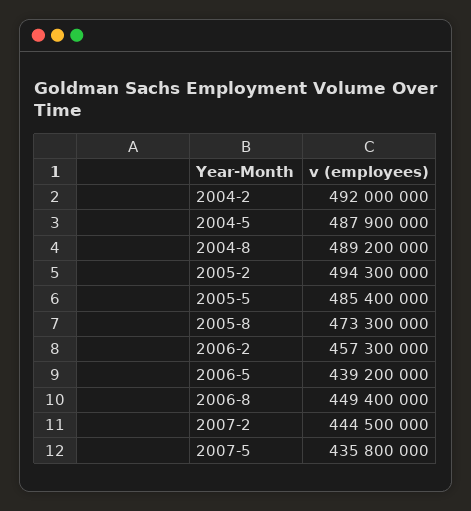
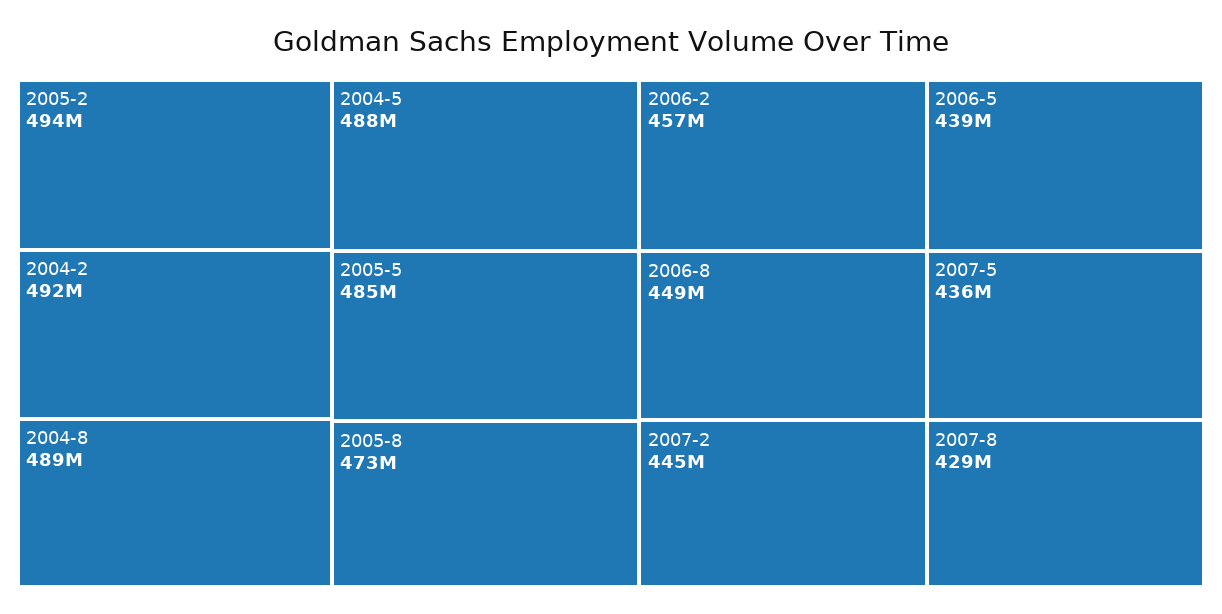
2007-8: none -> 429000000

